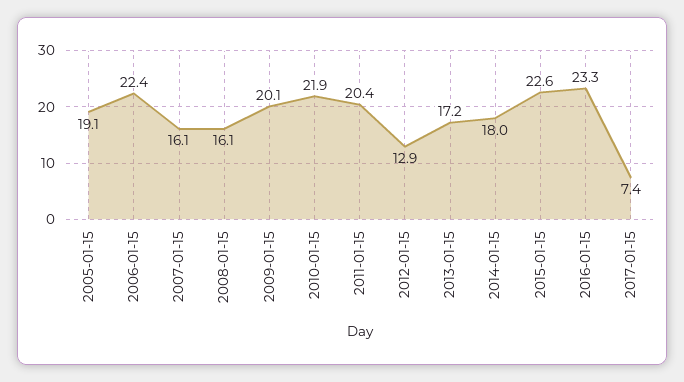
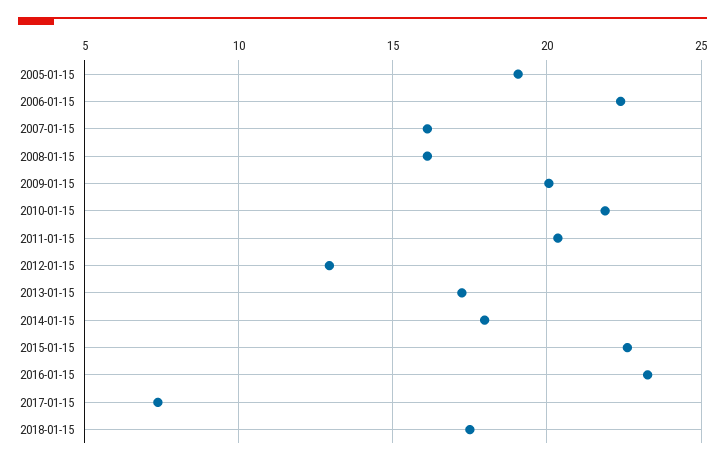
2018-01-15: none -> 17.5

